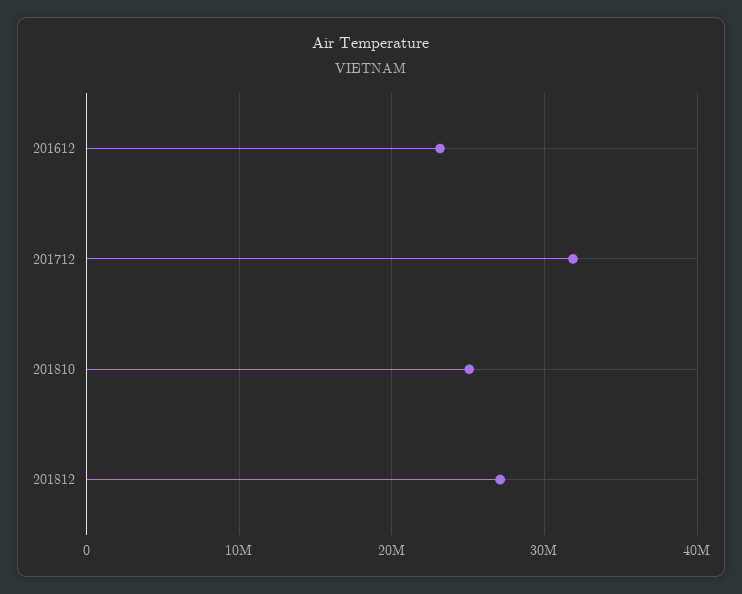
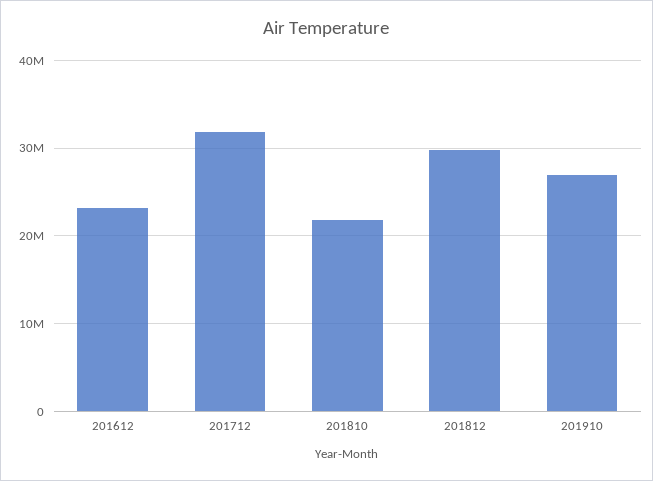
201810: 25000000 -> 22000000
201812: 27000000 -> 30000000
201910: none -> 27000000

